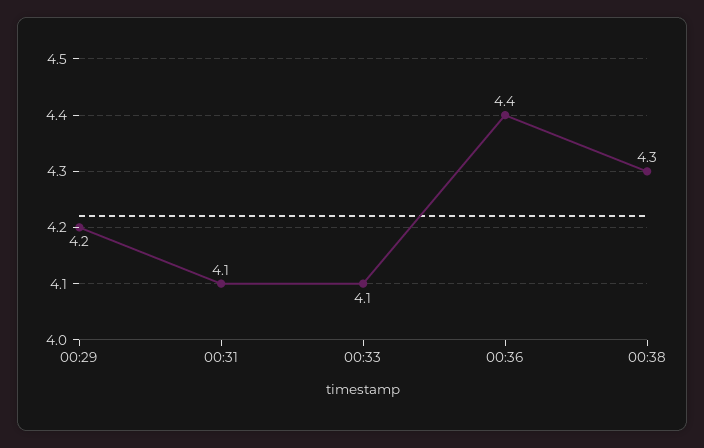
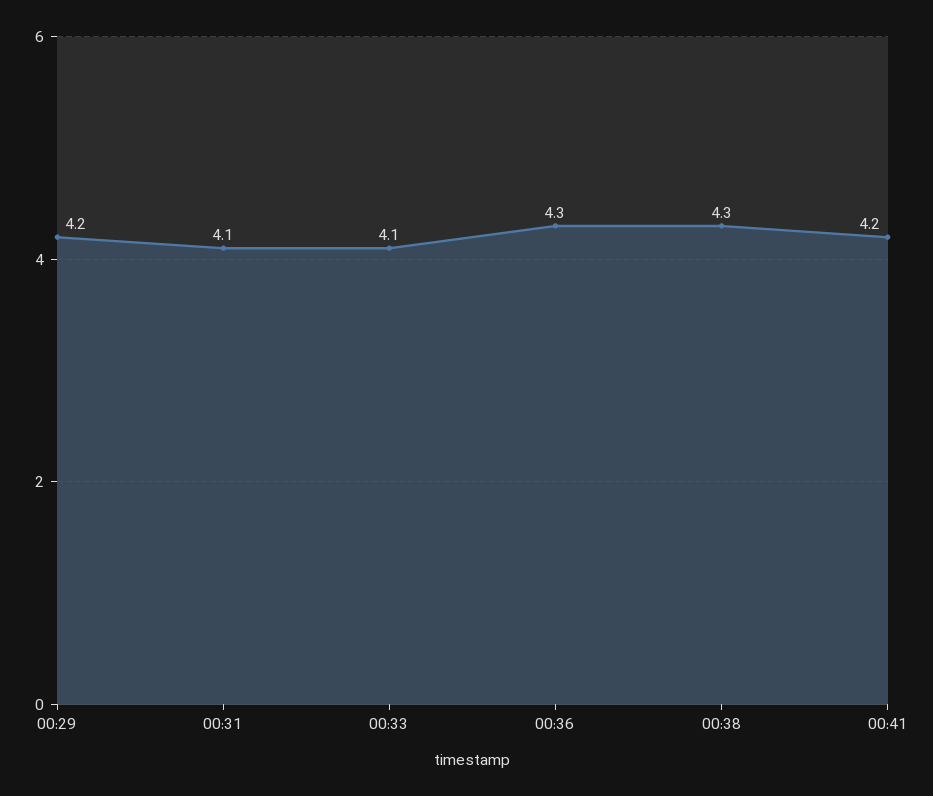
00:36: 4.4 -> 4.3
00:41: none -> 4.2

